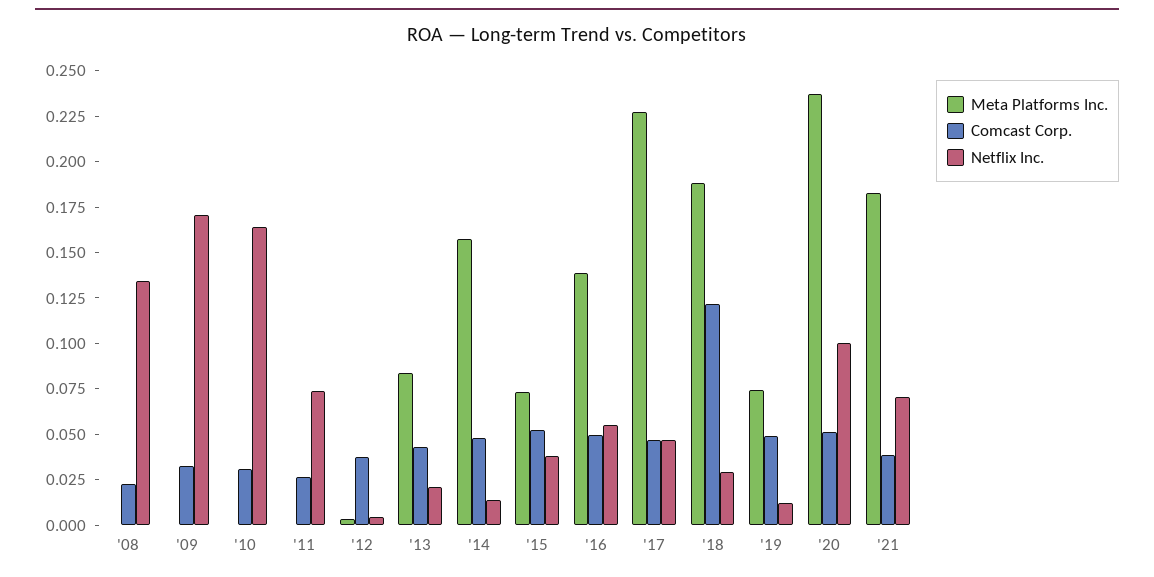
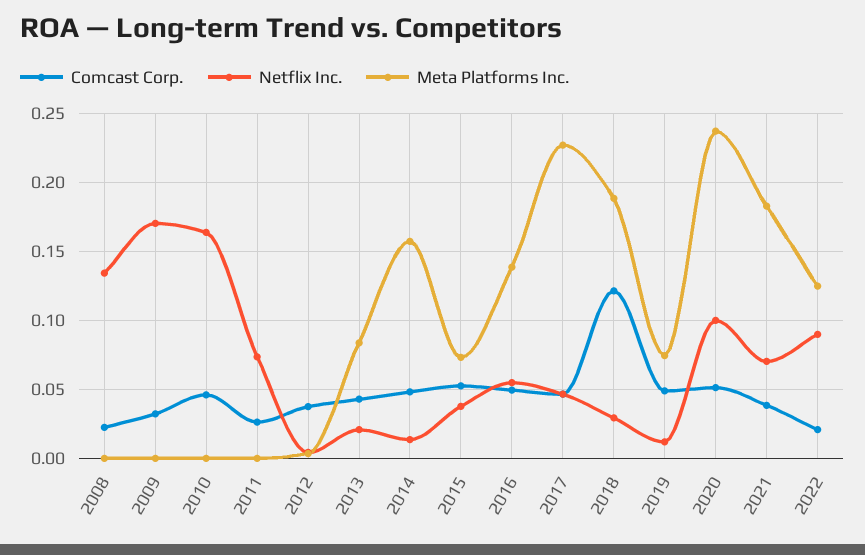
Comcast Corp., '10: 0.03 -> 0.045
Comcast Corp., 2022: none -> 0.02
Netflix Inc., 2022: none -> 0.09
Meta Platforms Inc., 2022: none -> 0.125

